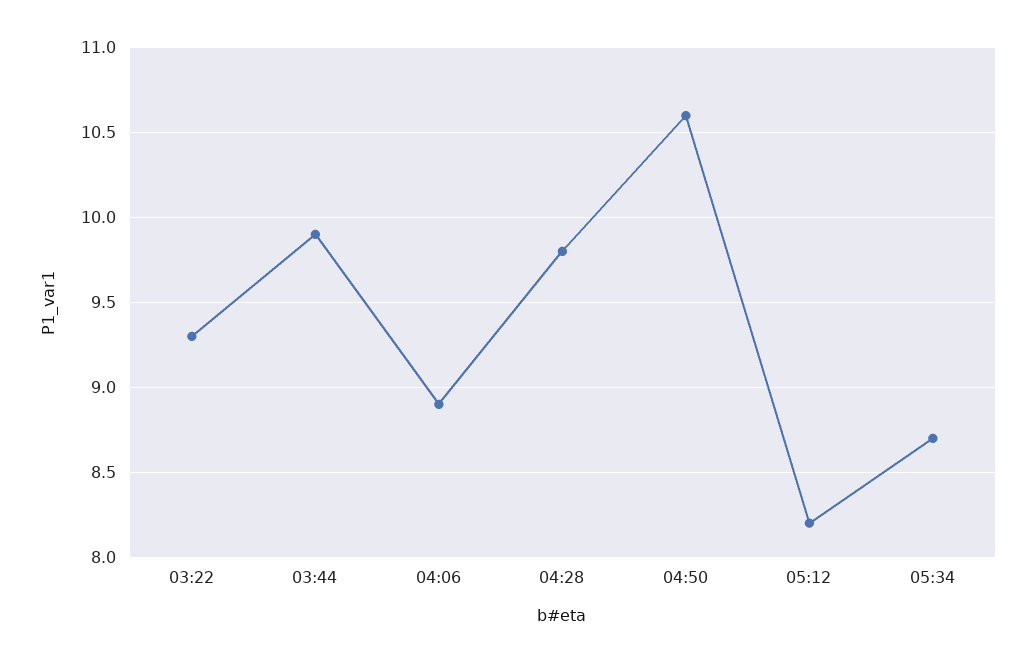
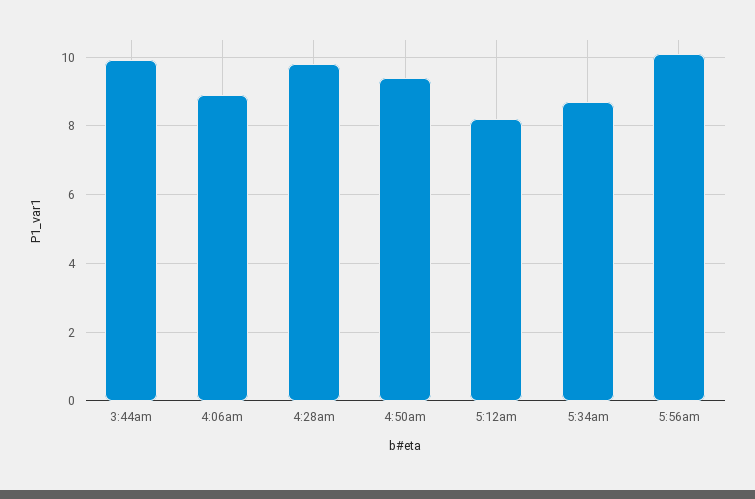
03:22: 9.3 -> none
04:50: 10.6 -> 9.5
5:56am: none -> 10

